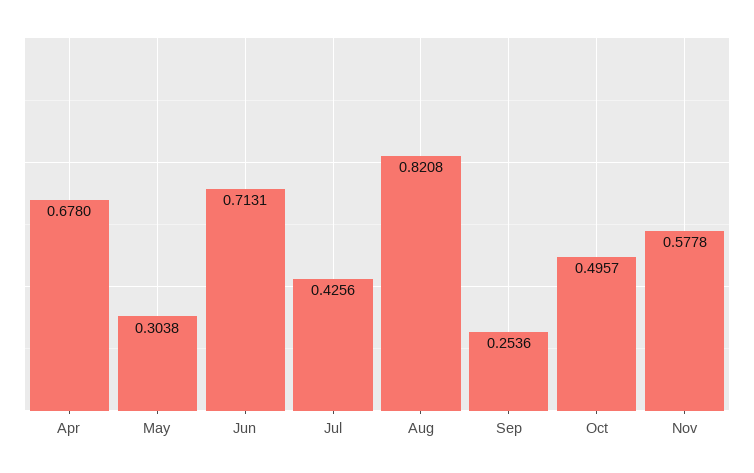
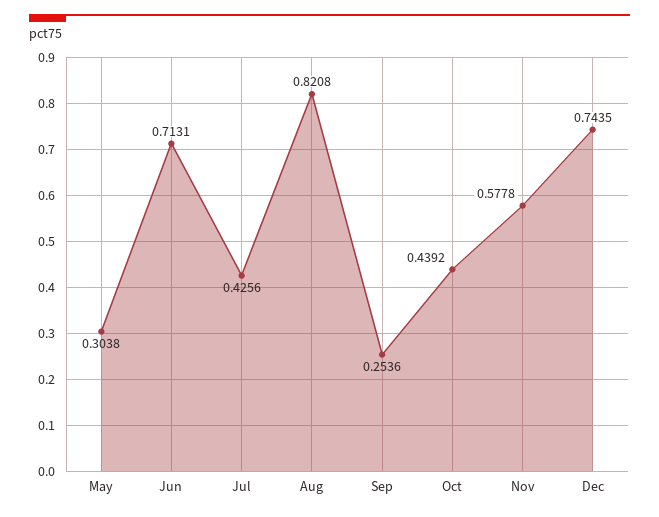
Apr: 0.678 -> none
Oct: 0.4957 -> 0.4392
Dec: none -> 0.7435

